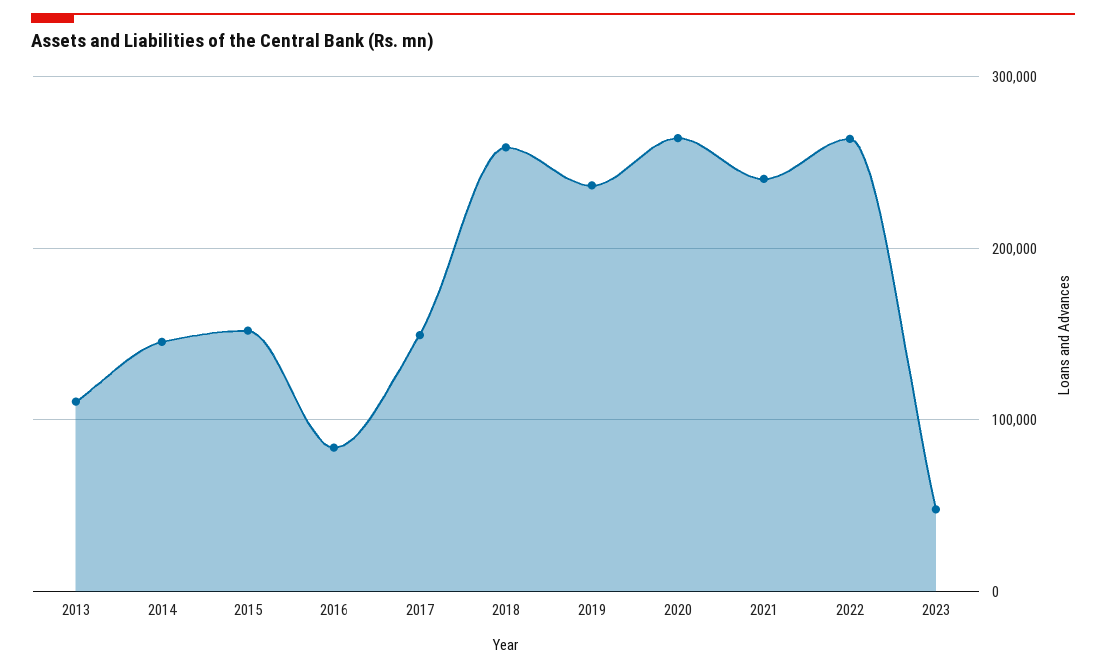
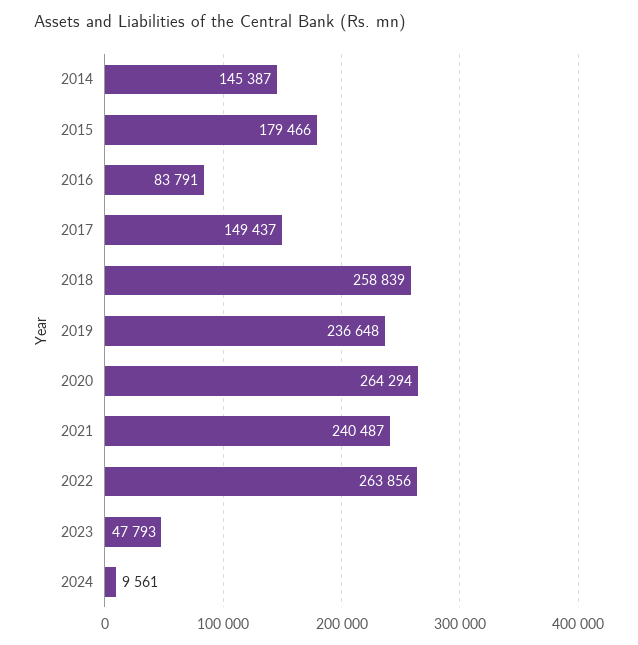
2013: 110000 -> none
2015: 150000 -> 179466
2024: none -> 9561

